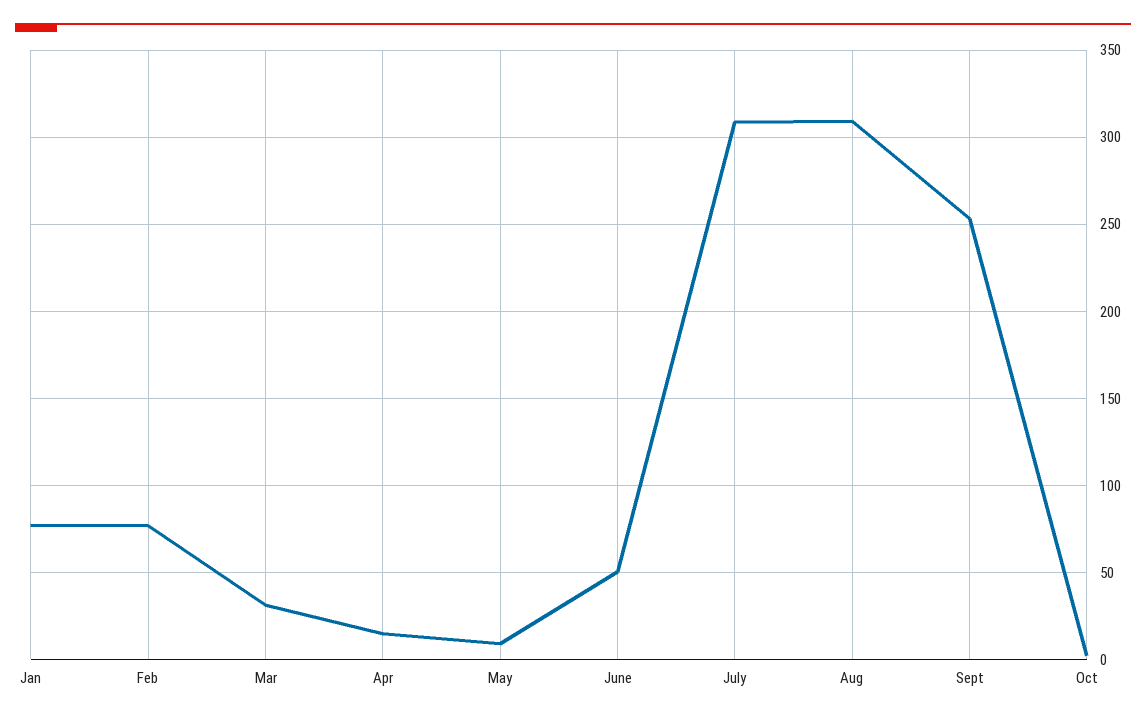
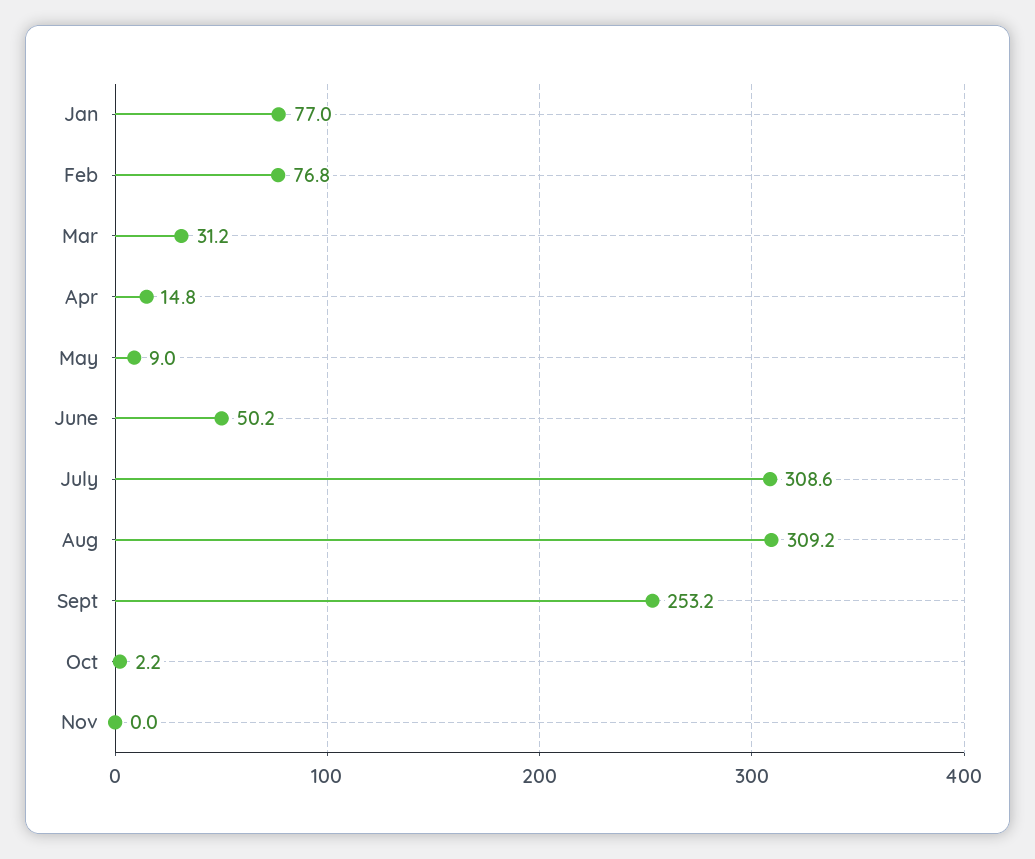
Nov: none -> 0

